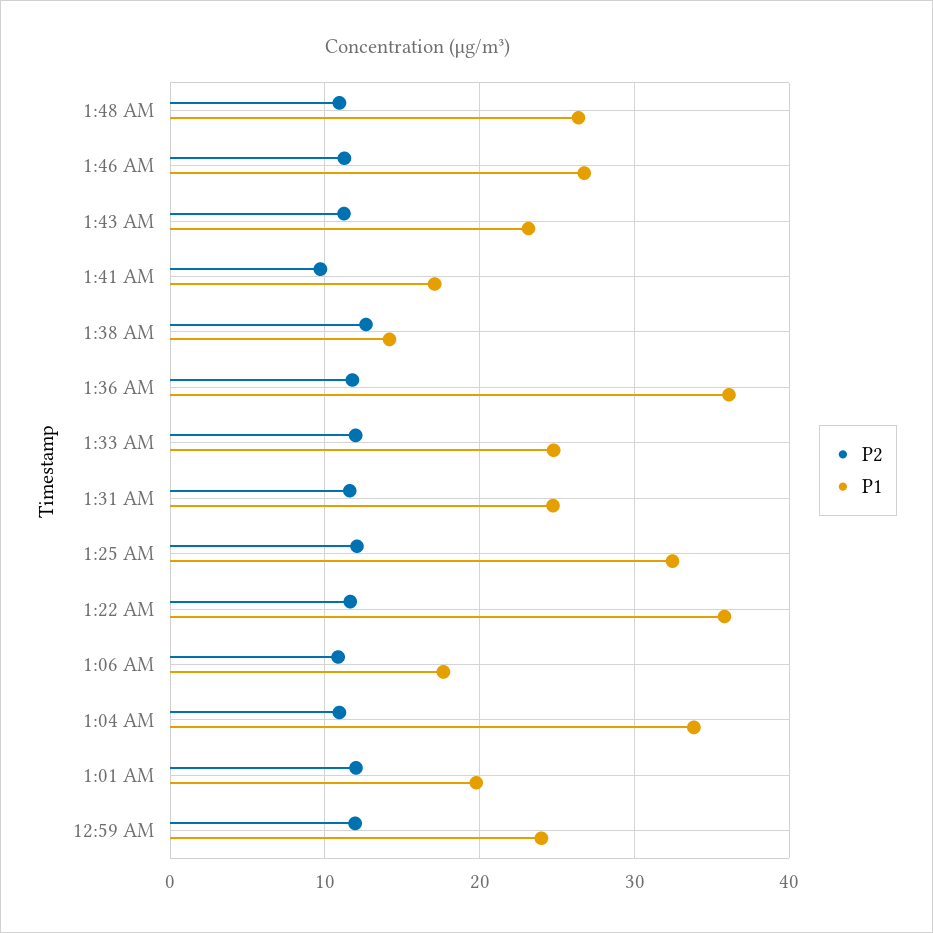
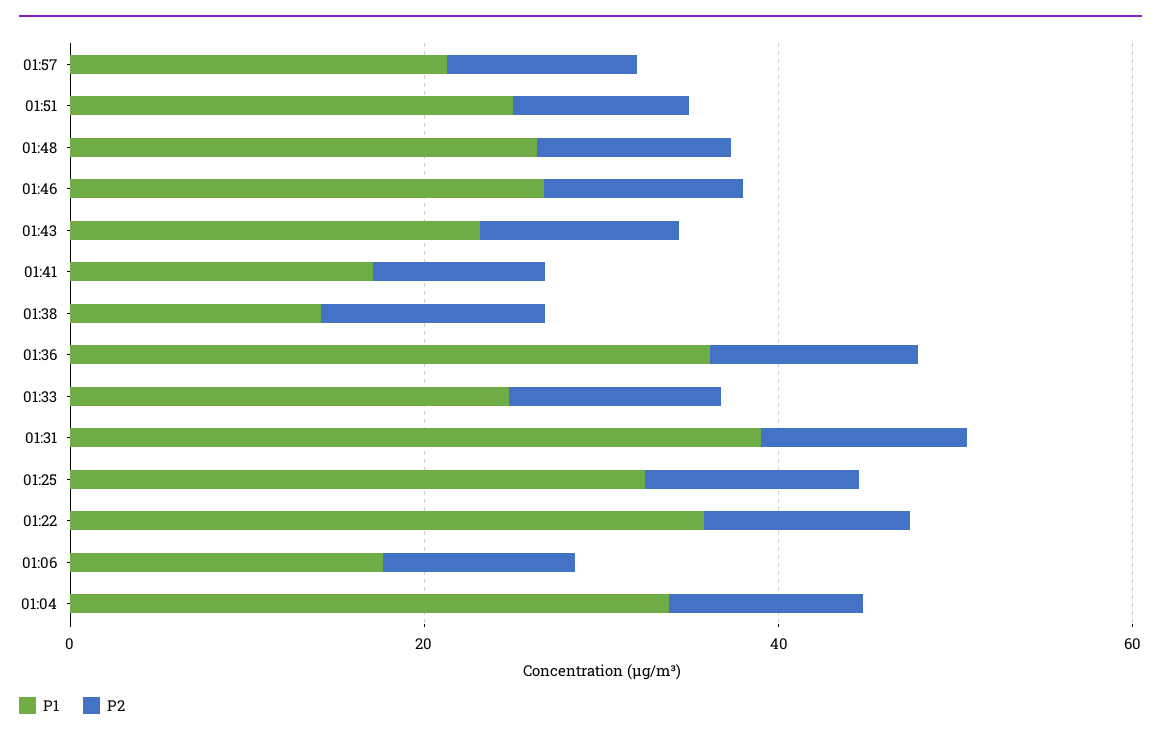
P1, 1:31 AM: 25 -> 40
P2, 1:01 AM: 12 -> none
P1, 1:01 AM: 20 -> none
P2, 12:59 AM: 12 -> none
P1, 12:59 AM: 24 -> none
P1, 01:57: none -> 20
P2, 01:57: none -> 10
P1, 01:51: none -> 25
P2, 01:51: none -> 10

